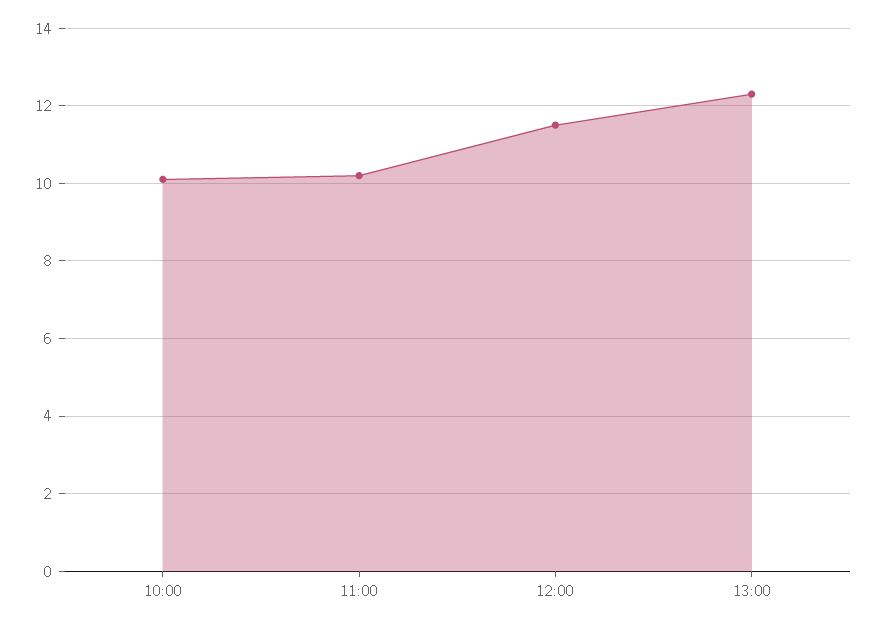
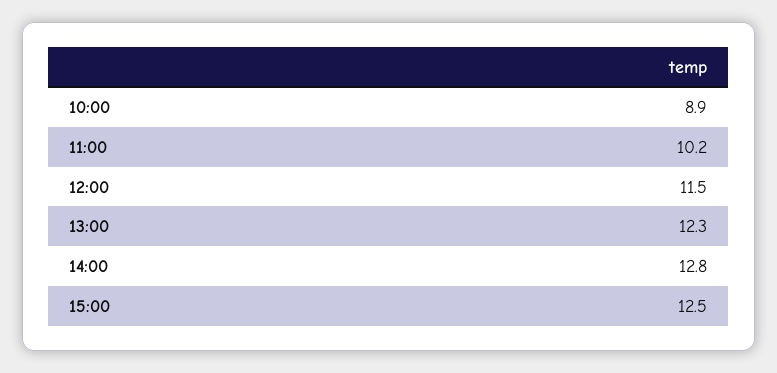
10:00: 10 -> 8.9
14:00: none -> 12.8
15:00: none -> 12.5

